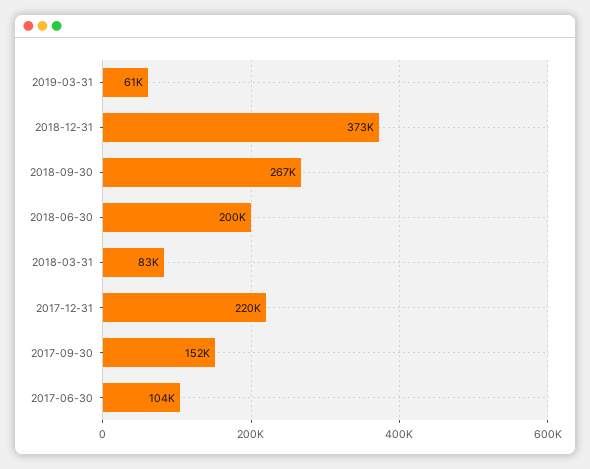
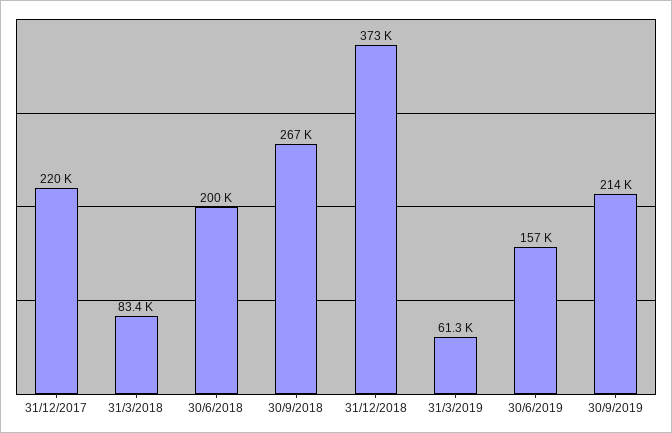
2017-09-30: 152000 -> none
2017-06-30: 104000 -> none
30/6/2019: none -> 157000
30/9/2019: none -> 214000

